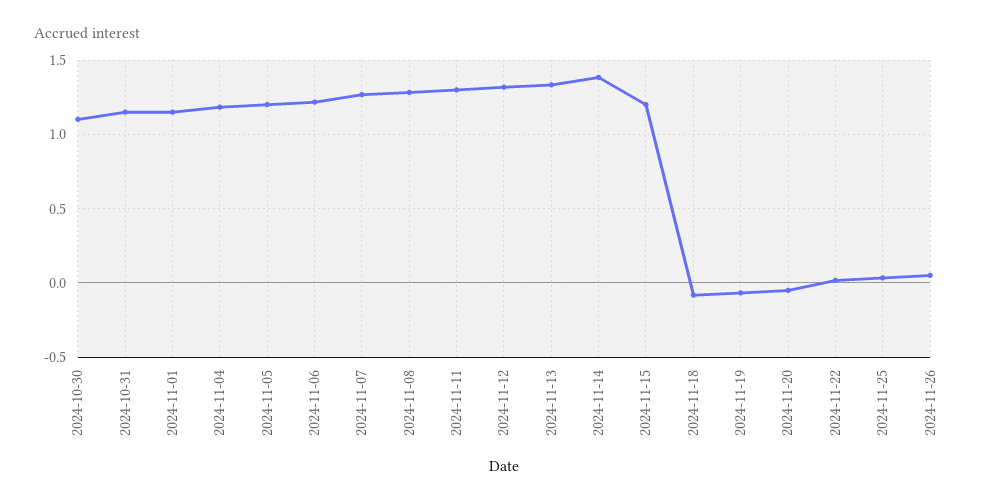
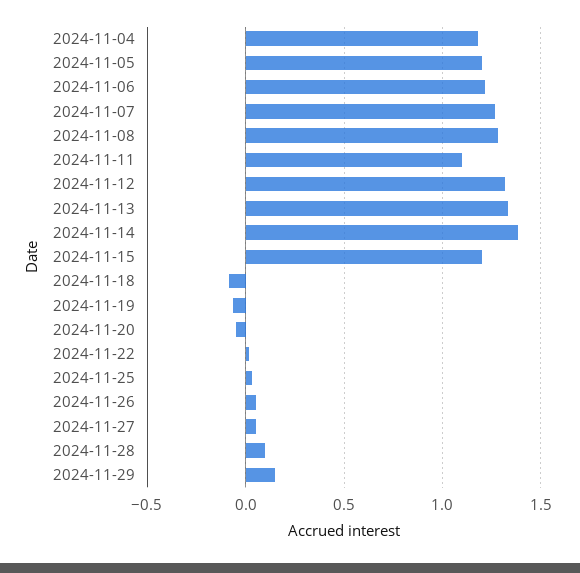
2024-10-30: 1.1 -> none
2024-10-31: 1.15 -> none
2024-11-01: 1.15 -> none
2024-11-11: 1.3 -> 1.1
2024-11-27: none -> 0.05
2024-11-28: none -> 0.1
2024-11-29: none -> 0.15

